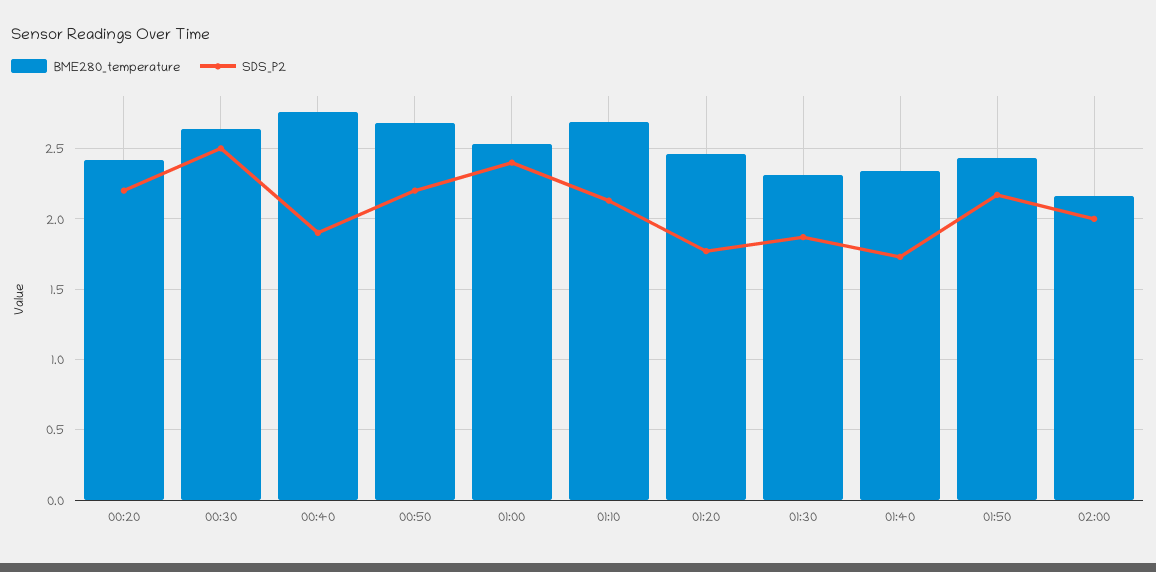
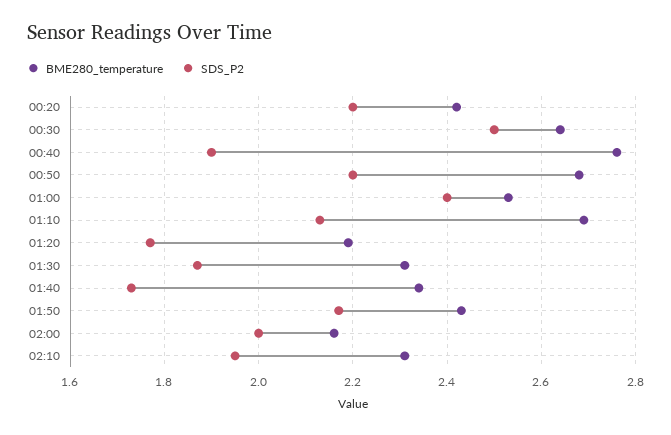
BME280_temperature, 01:20: 2.45 -> 2.2
BME280_temperature, 02:10: none -> 2.3
SDS_P2, 02:10: none -> 1.95

